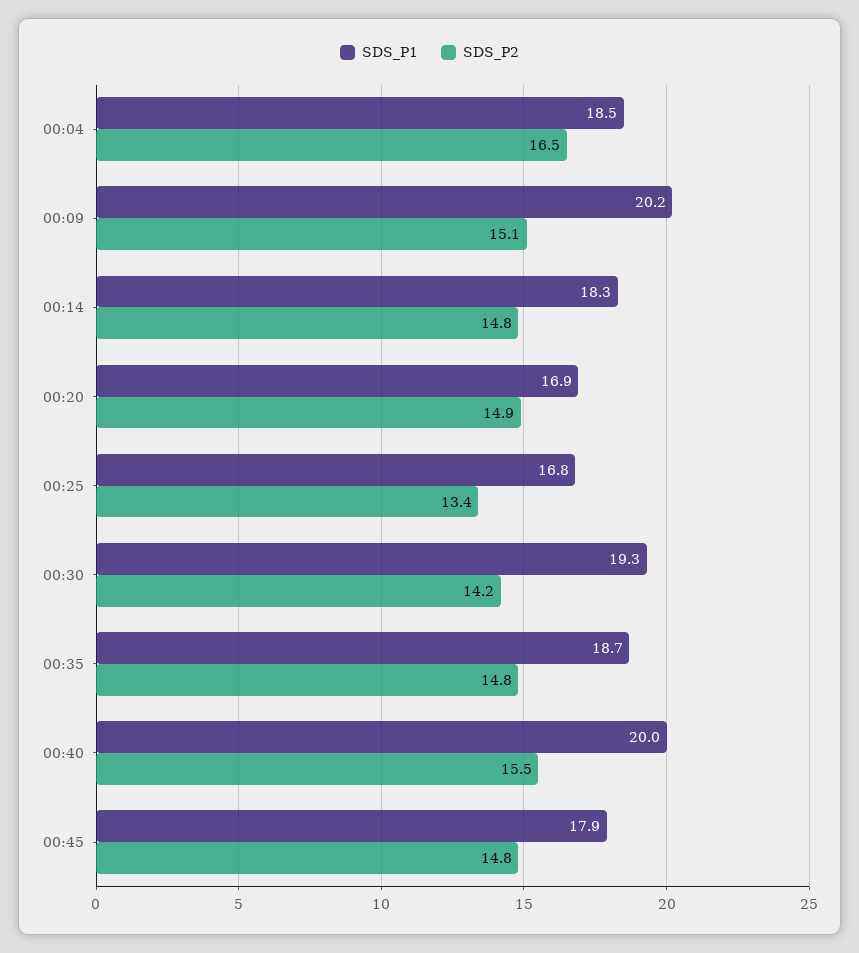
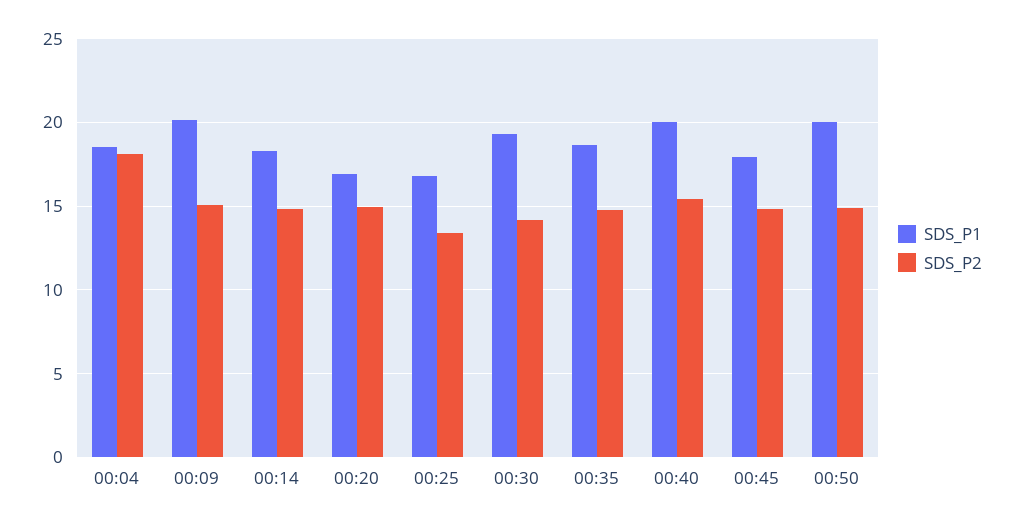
SDS_P2, 00:04: 16.5 -> 18
SDS_P1, 00:50: none -> 20
SDS_P2, 00:50: none -> 15

